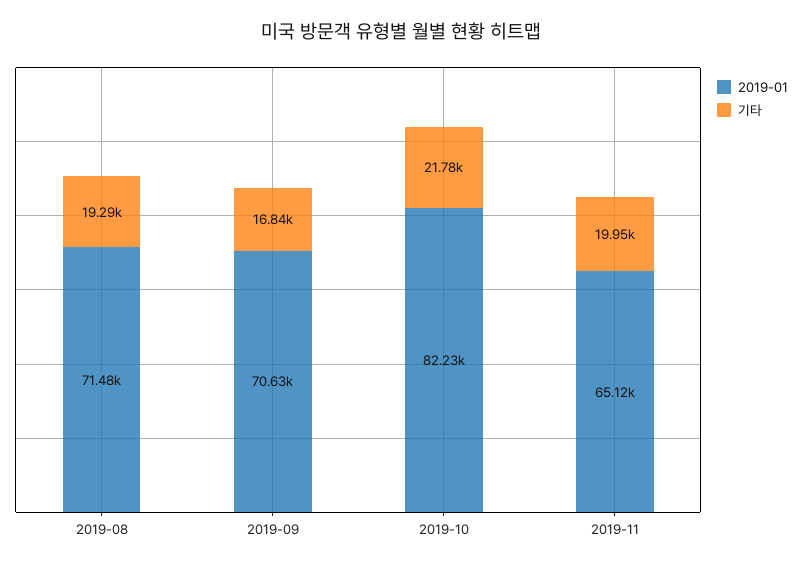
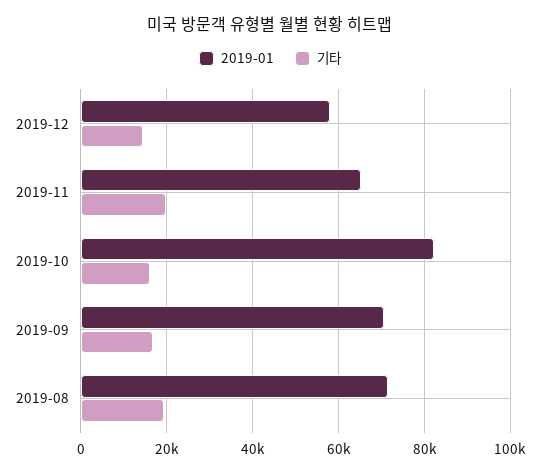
기타, 2019-10: 21780 -> 16000
2019-01, 2019-12: none -> 58000
기타, 2019-12: none -> 14000

